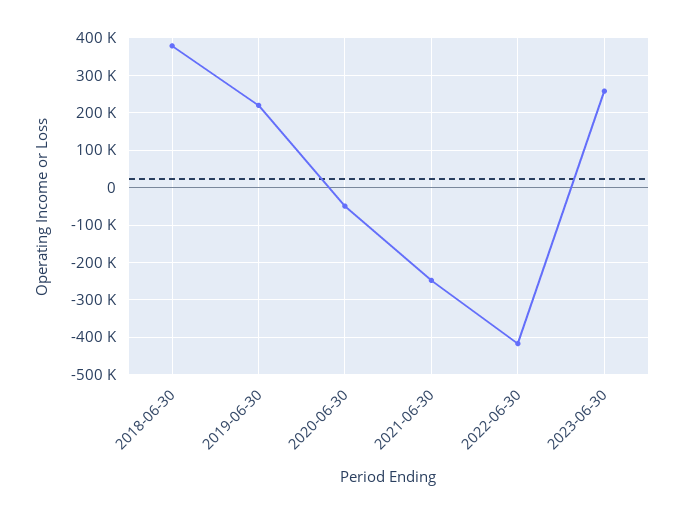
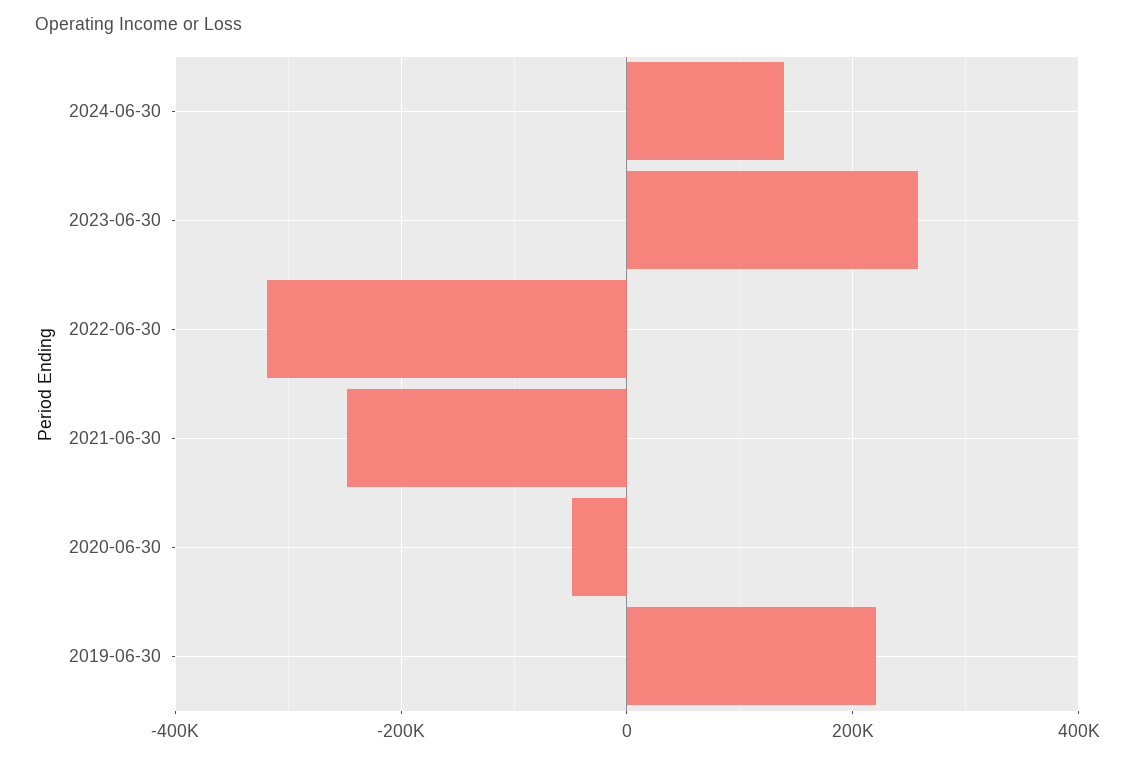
2018-06-30: 380000 -> none
2022-06-30: -420000 -> -320000
2024-06-30: none -> 140000

